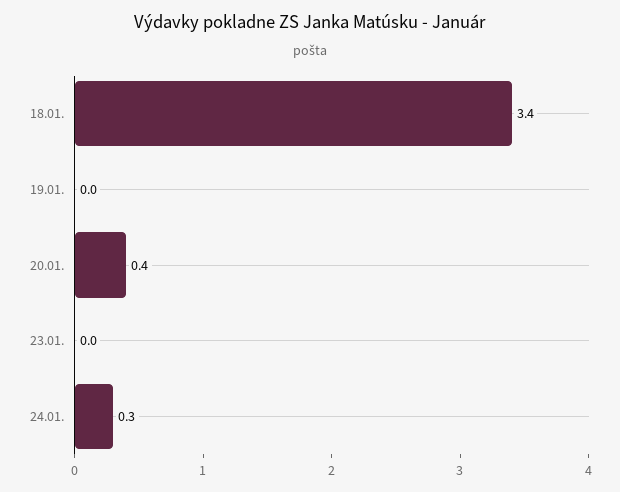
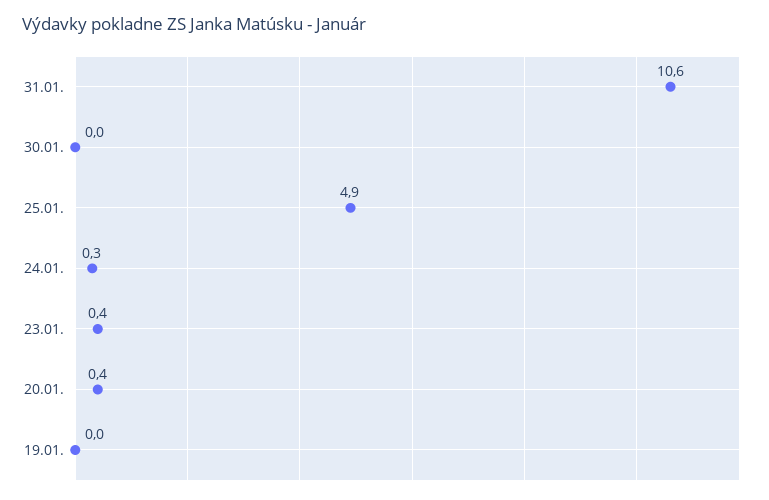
18.01.: 3.4 -> none
23.01.: 0 -> 0.4
31.01.: none -> 10.6
30.01.: none -> 0
25.01.: none -> 4.9

